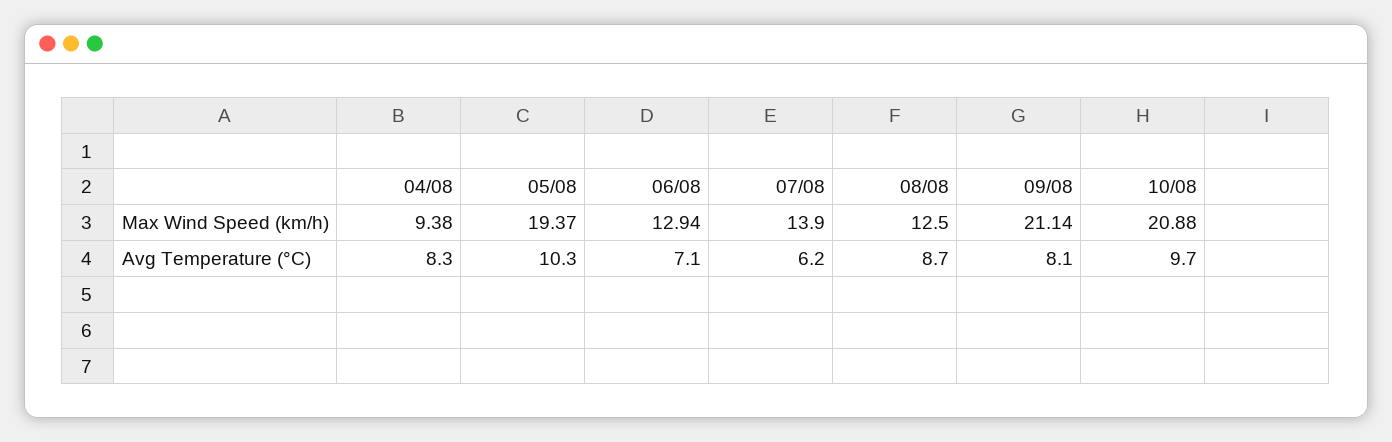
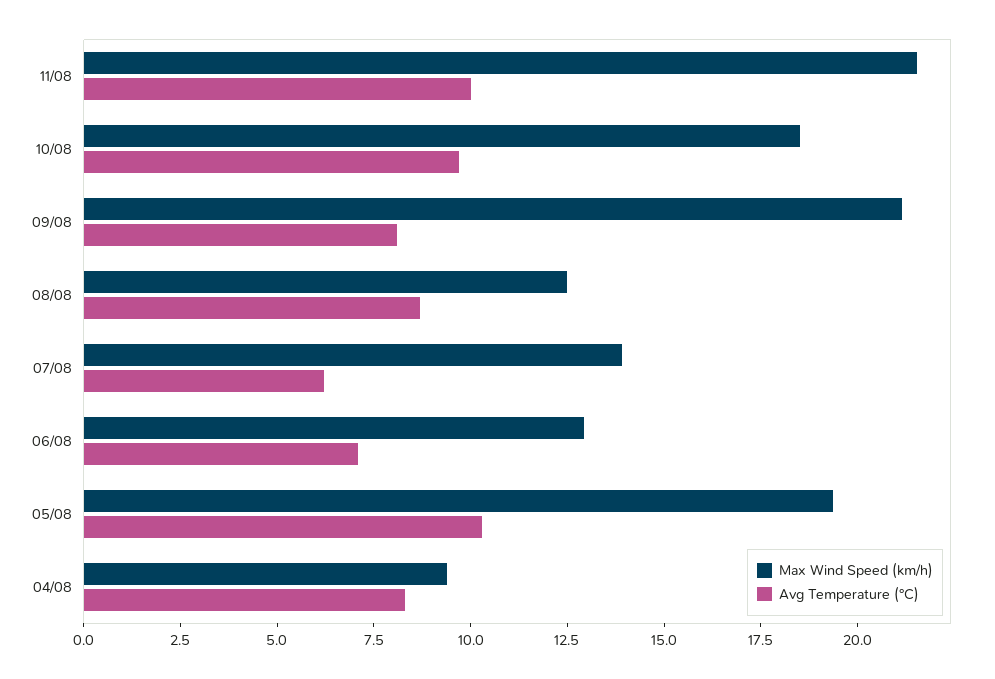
Max Wind Speed (km/h), 10/08: 20.88 -> 18.5
Max Wind Speed (km/h), 11/08: none -> 21.5
Avg Temperature (°C), 11/08: none -> 10

